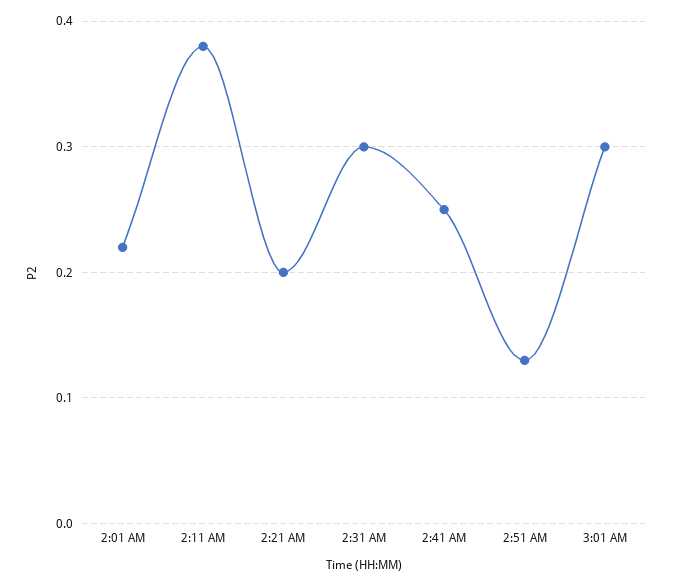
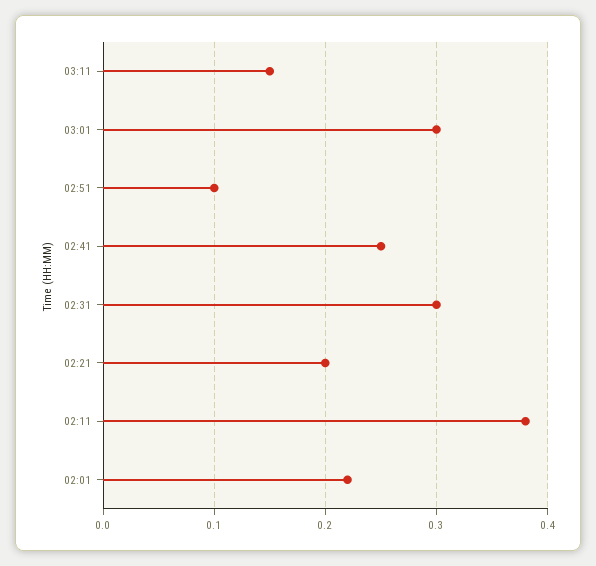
2:51 AM: 0.13 -> 0.1
03:11: none -> 0.15

